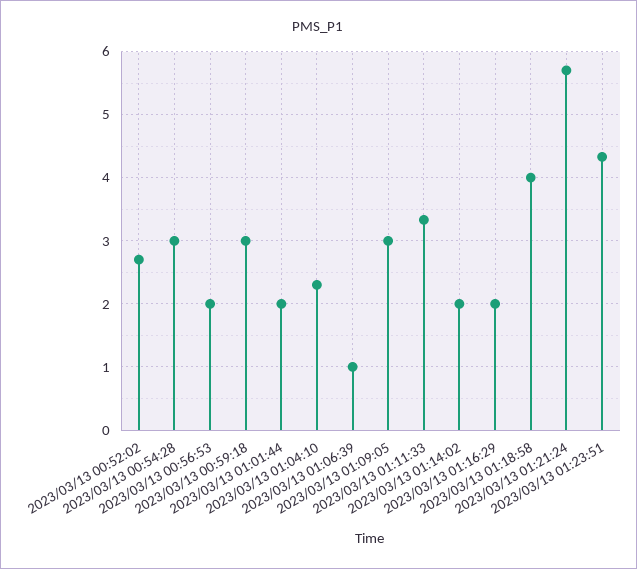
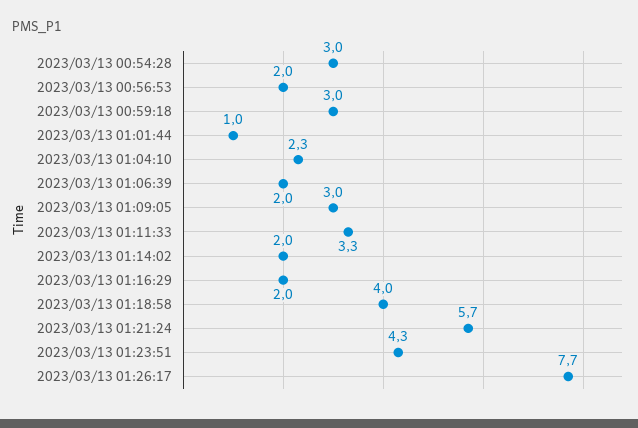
2023/03/13 00:52:02: 2.7 -> none
2023/03/13 01:01:44: 2 -> 1
2023/03/13 01:06:39: 1 -> 2
2023/03/13 01:26:17: none -> 7.7

